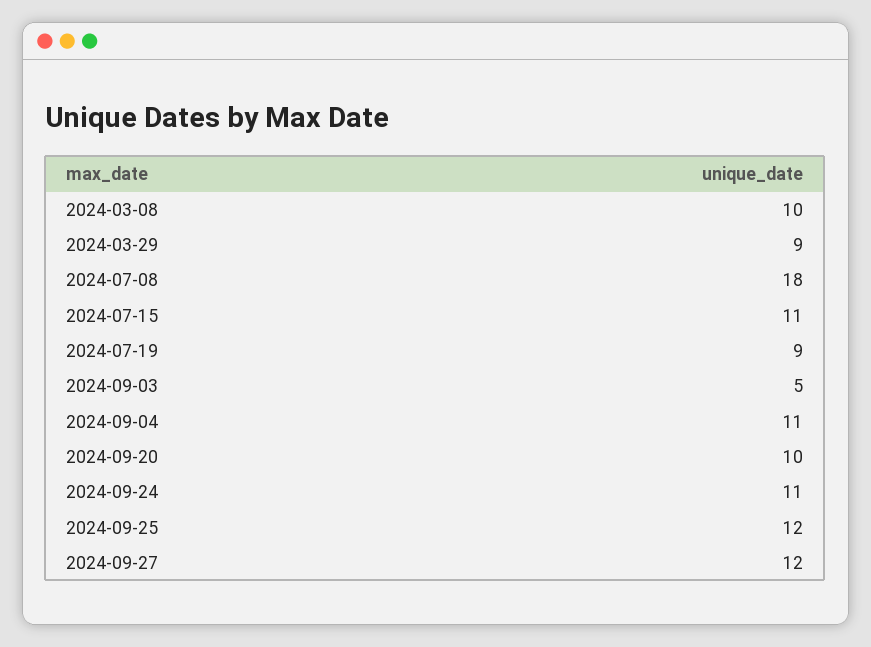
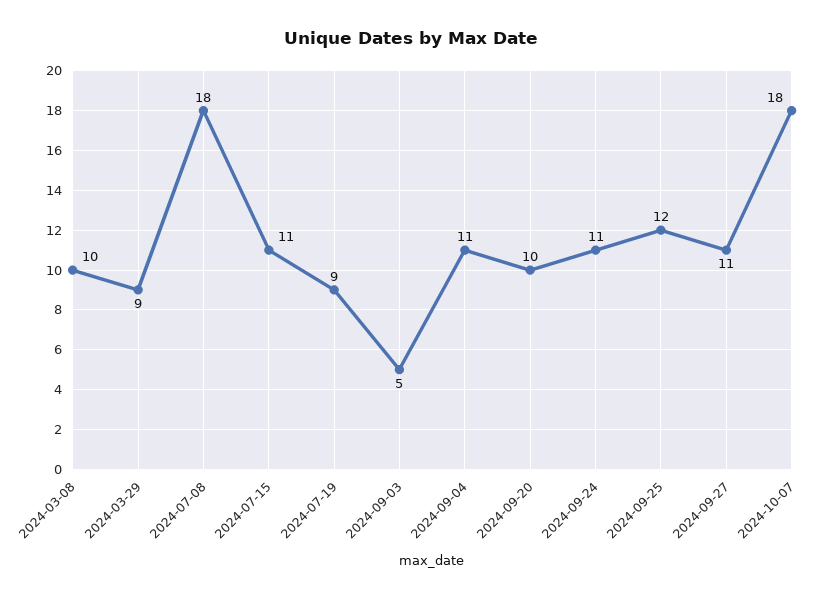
2024-09-27: 12 -> 11
2024-10-07: none -> 18

